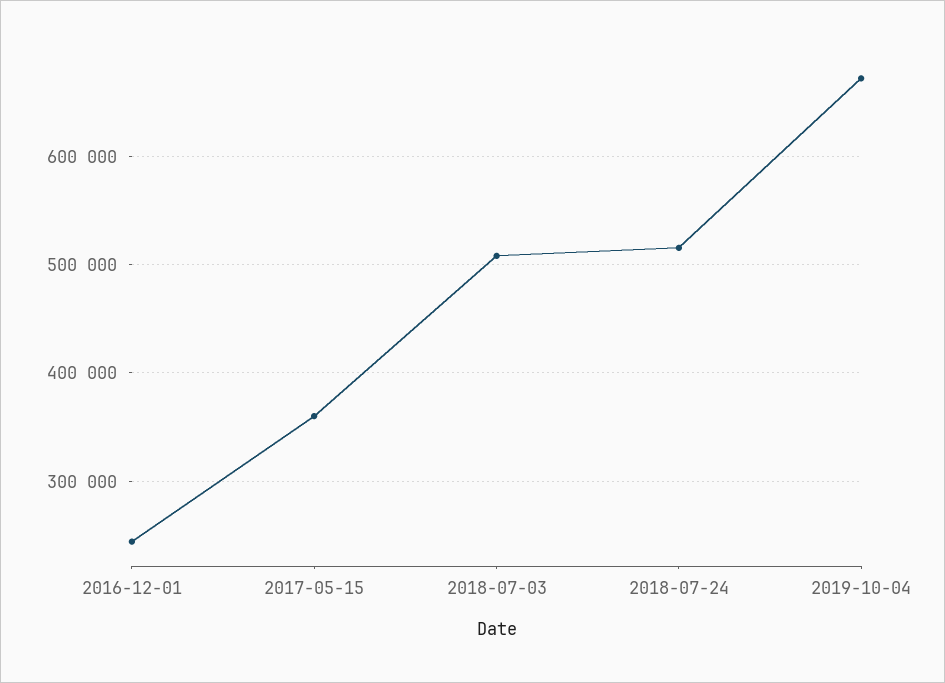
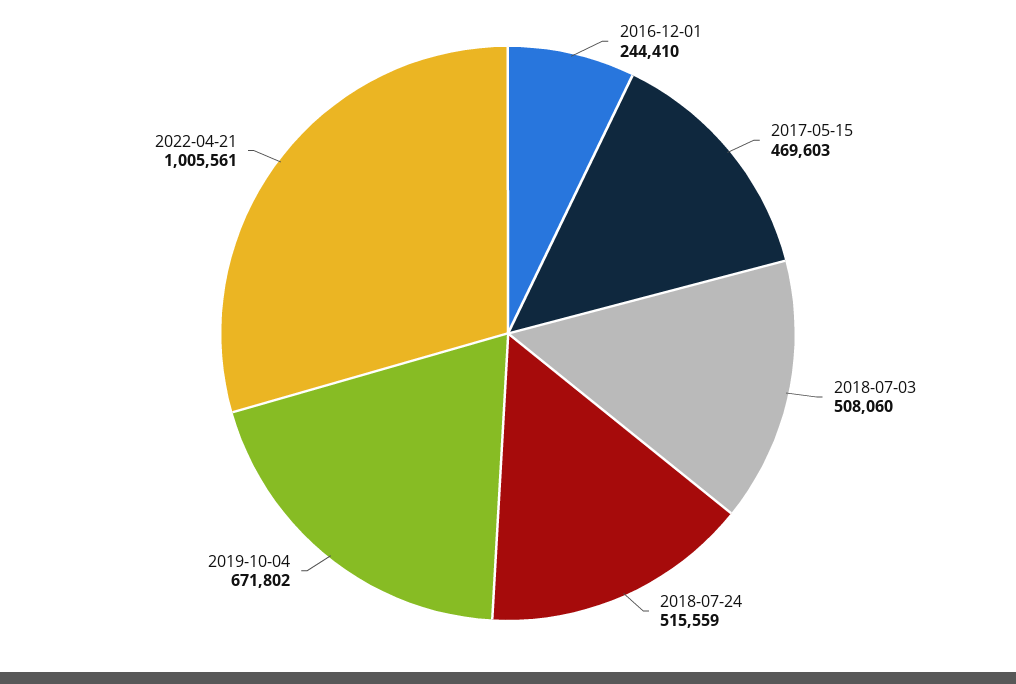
2017-05-15: 360000 -> 469603
2022-04-21: none -> 1005561

